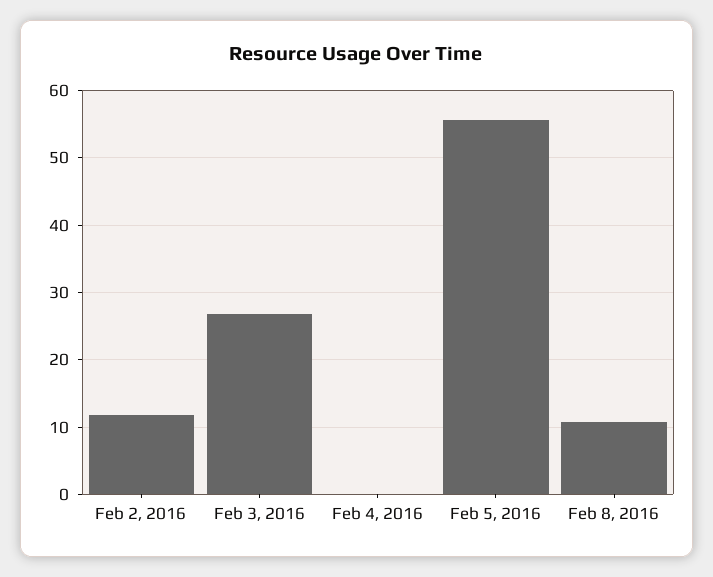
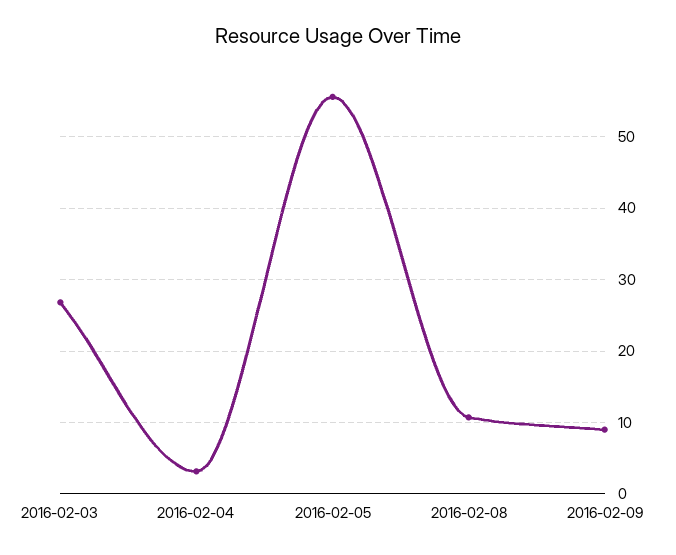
Feb 2, 2016: 12 -> none
Feb 4, 2016: 0 -> 3
2016-02-09: none -> 9

